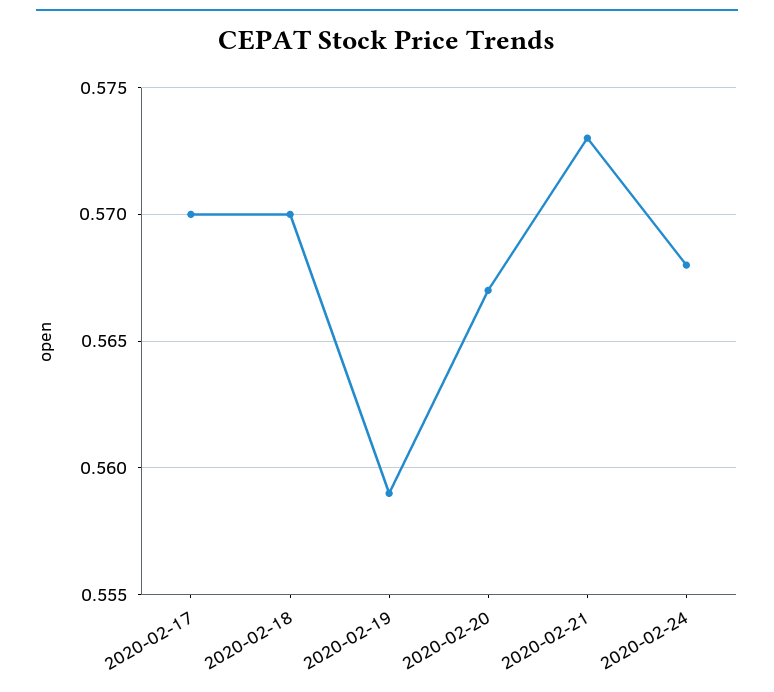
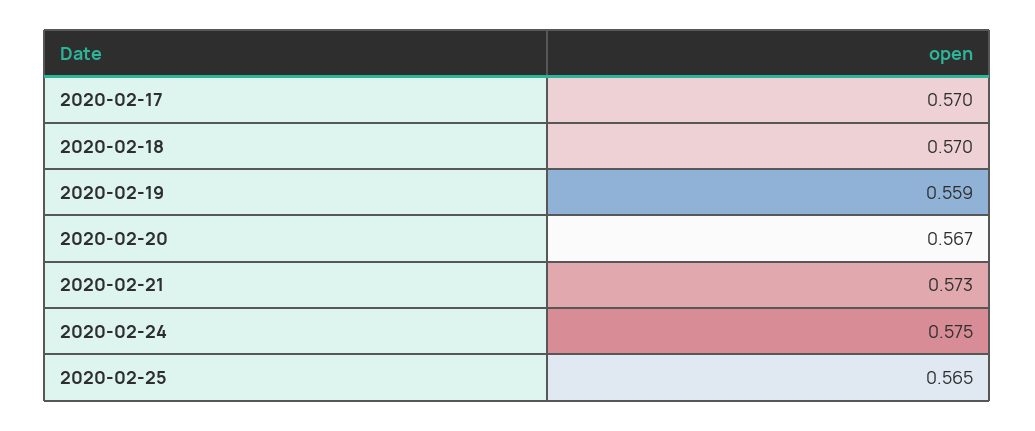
2020-02-24: 0.568 -> 0.575
2020-02-25: none -> 0.565

